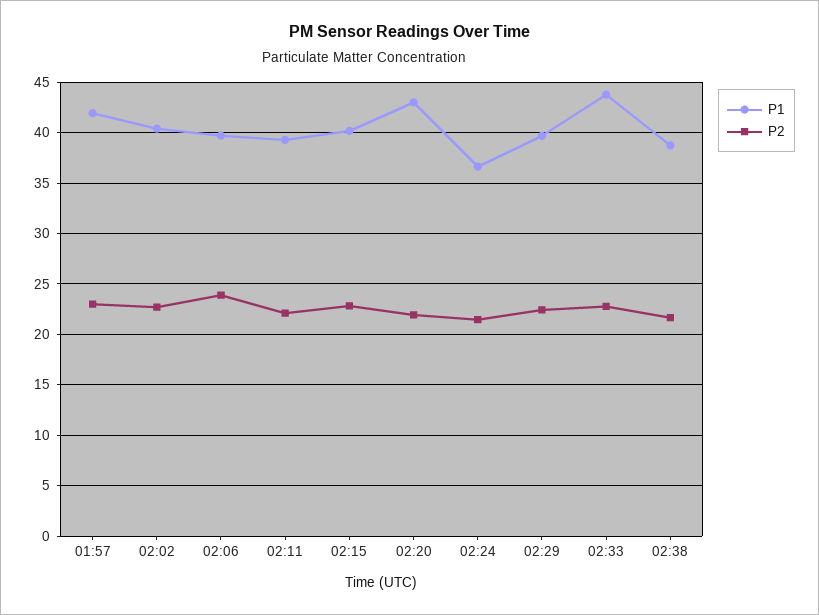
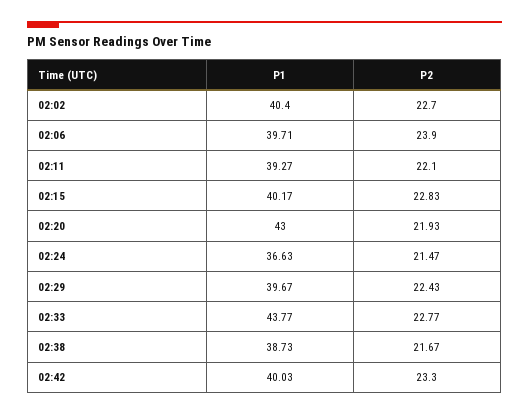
P1, 01:57: 42 -> none
P2, 01:57: 23 -> none
P1, 02:42: none -> 40.03
P2, 02:42: none -> 23.3

